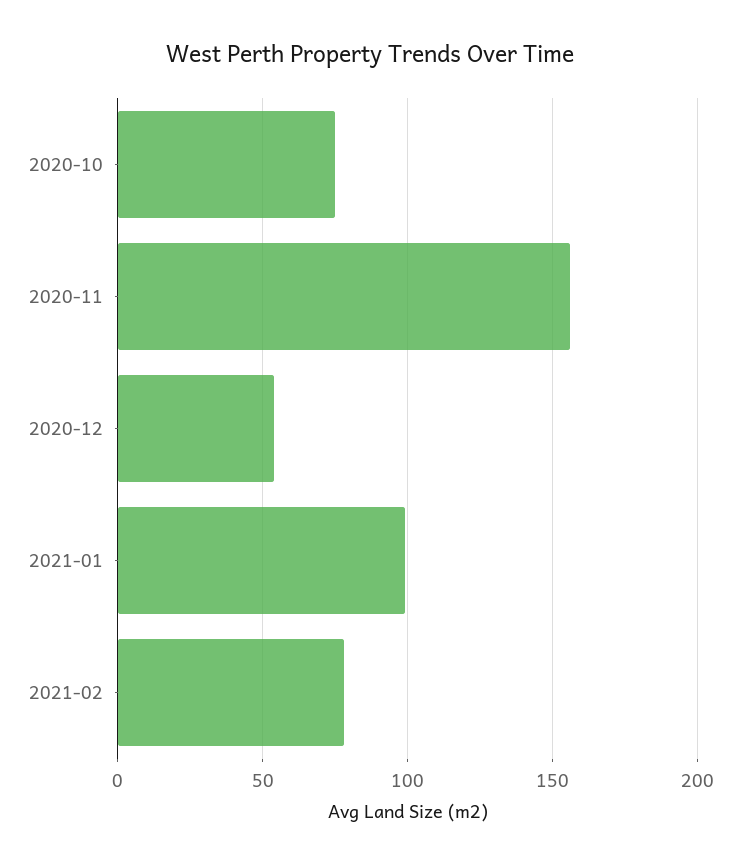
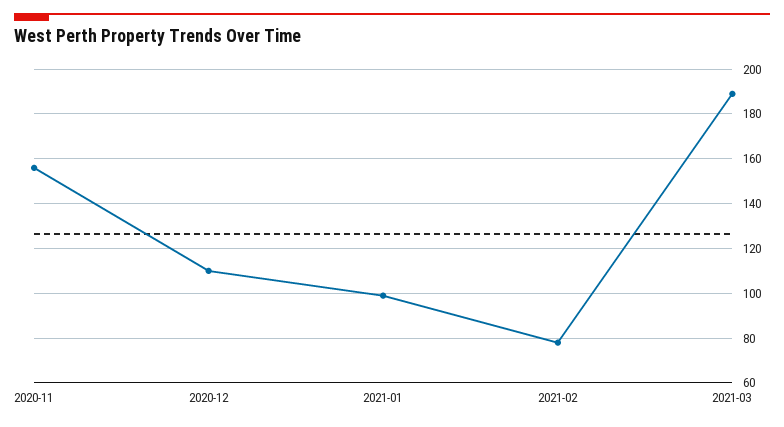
2020-10: 75 -> none
2020-12: 55 -> 110
2021-03: none -> 190

